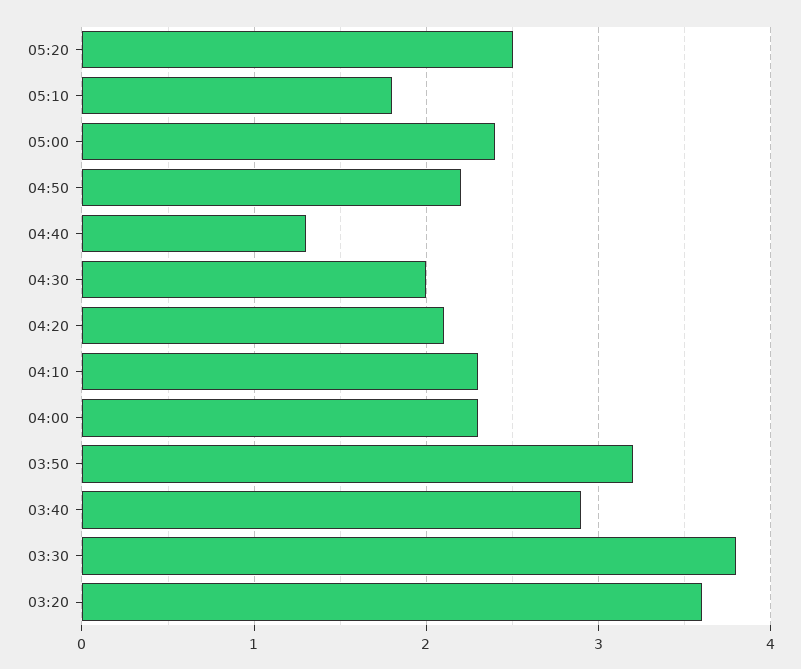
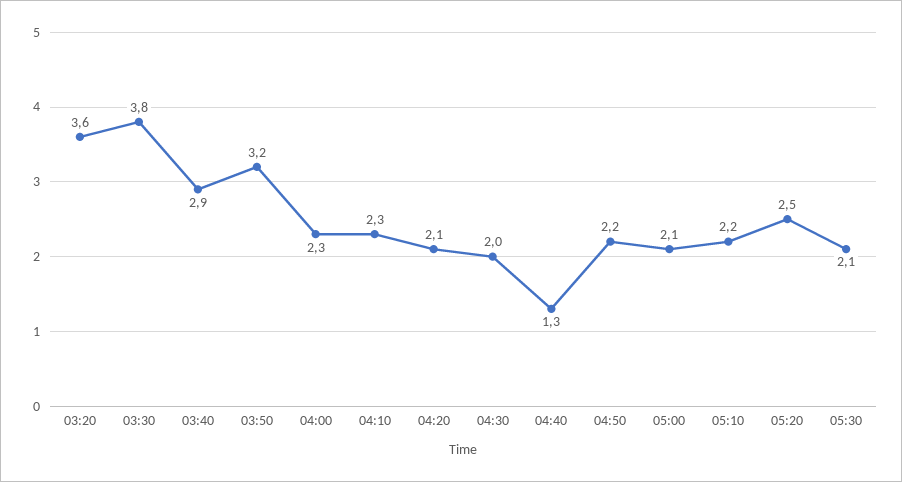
05:10: 1.8 -> 2.2
05:00: 2.4 -> 2.1
05:30: none -> 2.1

